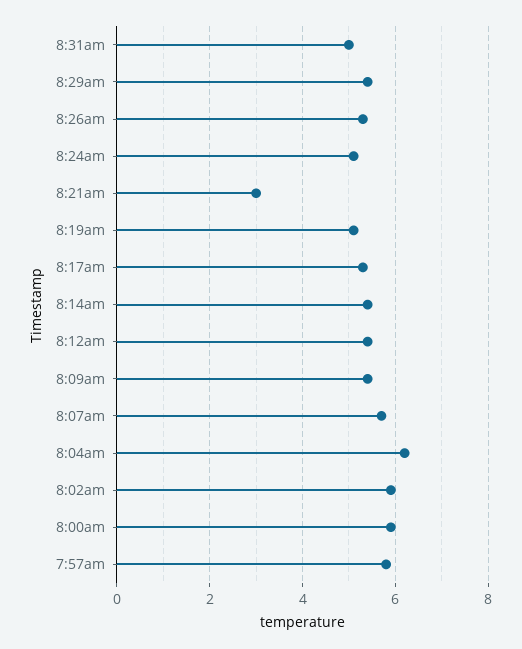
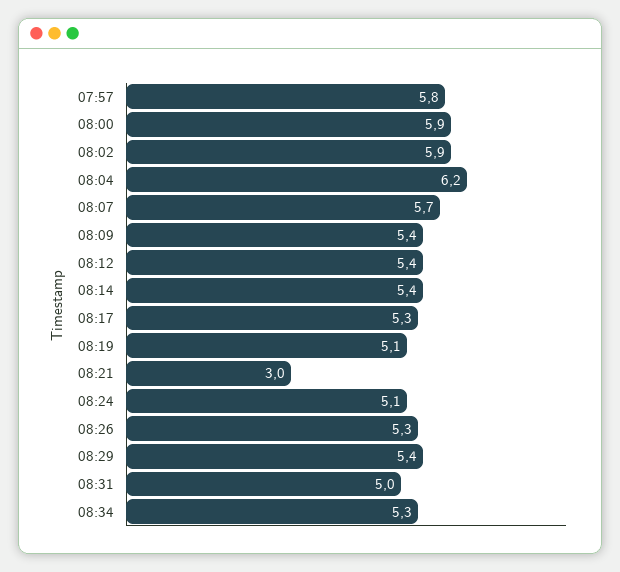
08:34: none -> 5.3

